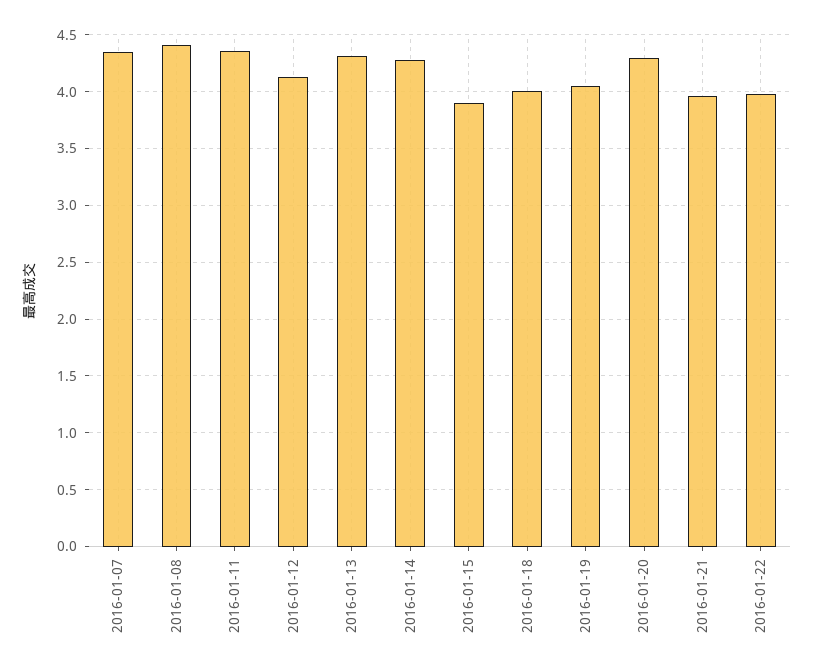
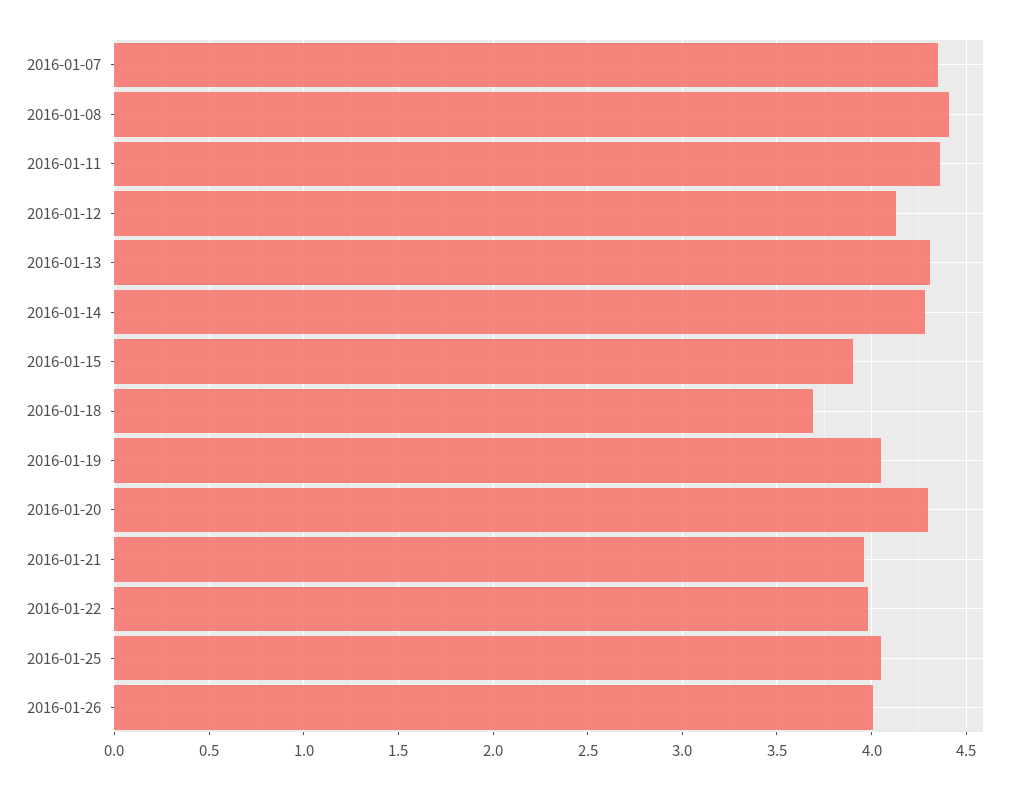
2016-01-18: 4 -> 3.7
2016-01-25: none -> 4.05
2016-01-26: none -> 4

